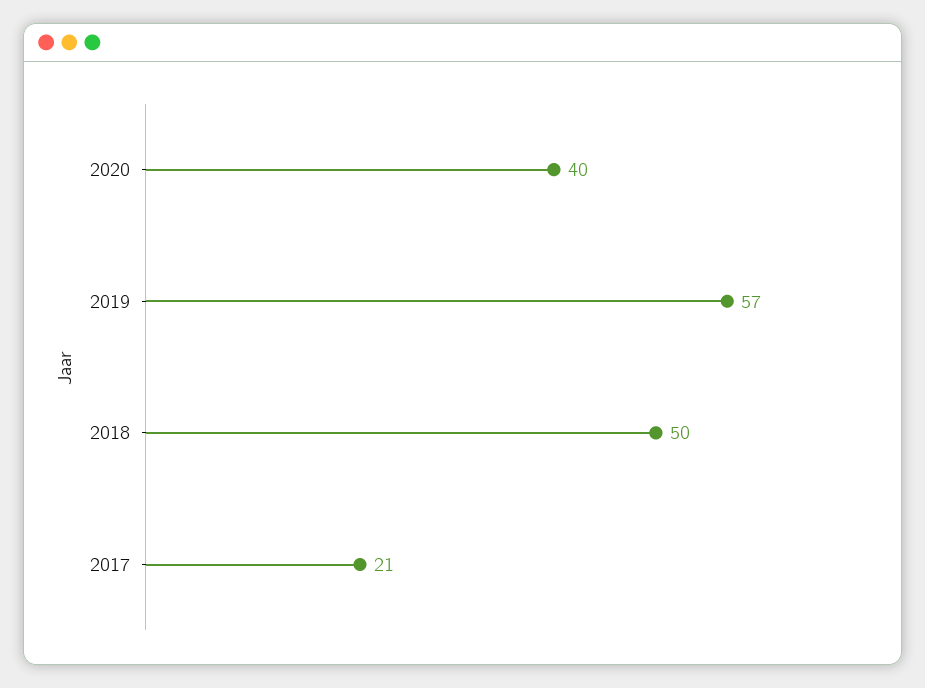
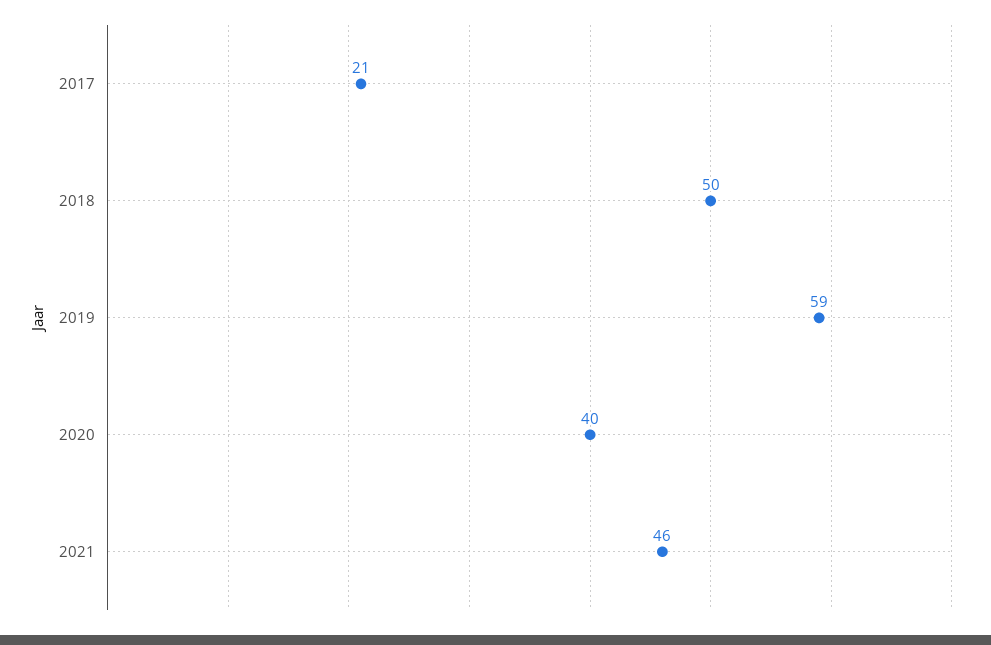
2019: 57 -> 59
2021: none -> 46

